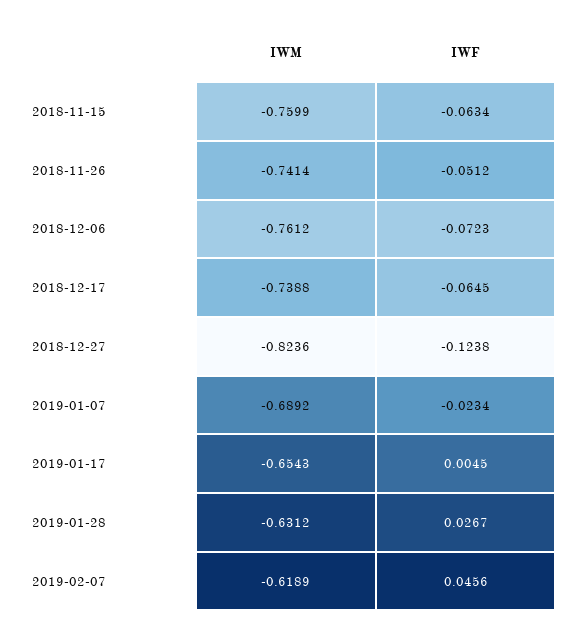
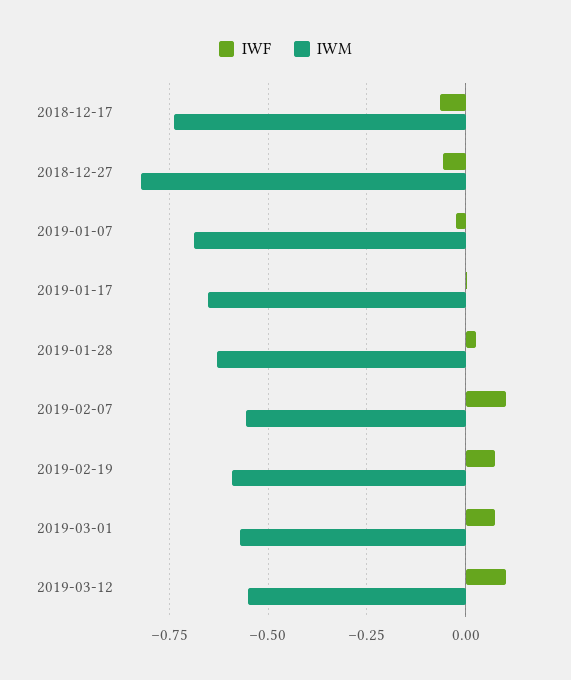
IWM, 2018-11-15: -0.7599 -> none
IWF, 2018-11-15: -0.0634 -> none
IWM, 2018-11-26: -0.7414 -> none
IWF, 2018-11-26: -0.0512 -> none
IWM, 2018-12-06: -0.7612 -> none
IWF, 2018-12-06: -0.0723 -> none
IWF, 2018-12-27: -0.1238 -> -0.05
IWM, 2019-02-07: -0.6189 -> -0.55
IWF, 2019-02-07: 0.0456 -> 0.1
IWF, 2019-02-19: none -> 0.075
IWM, 2019-02-19: none -> -0.6
IWF, 2019-03-01: none -> 0.075
IWM, 2019-03-01: none -> -0.575
IWF, 2019-03-12: none -> 0.1
IWM, 2019-03-12: none -> -0.55

